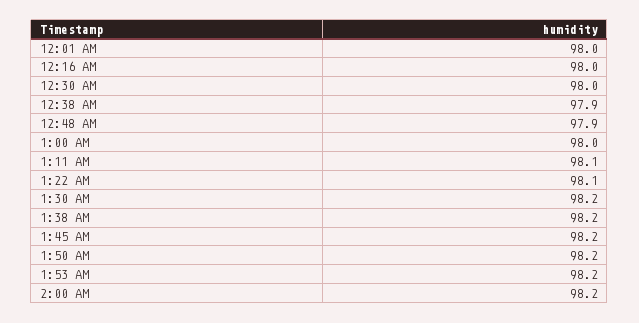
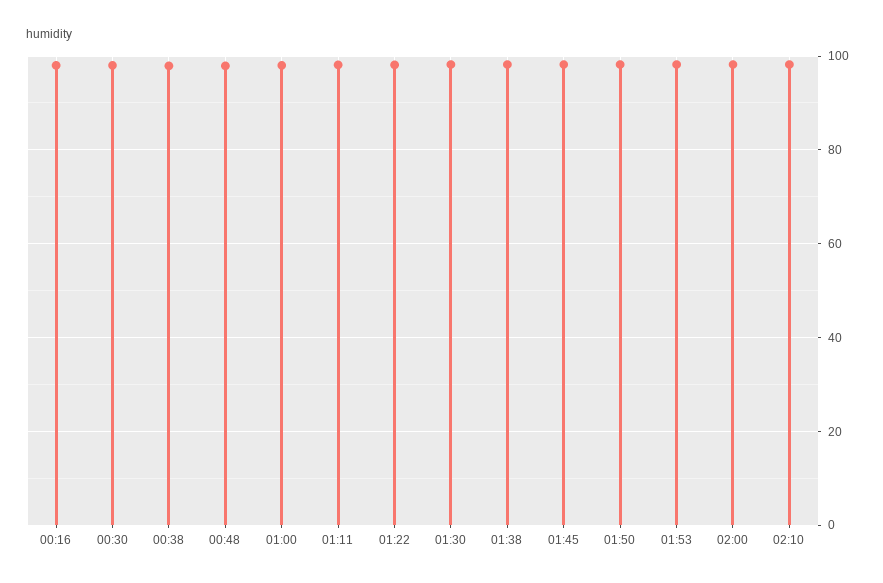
12:01 AM: 98 -> none
02:10: none -> 98

